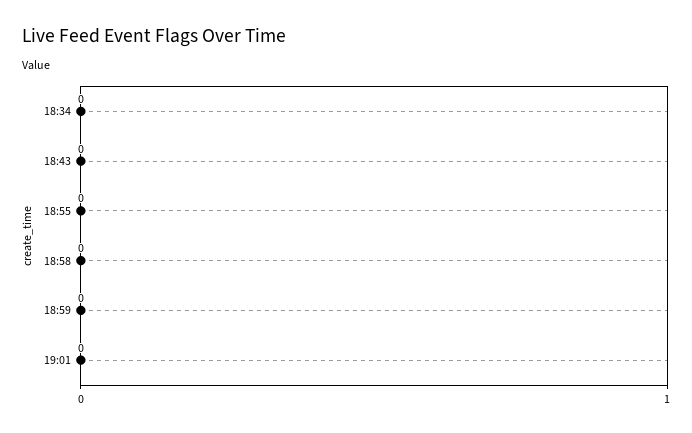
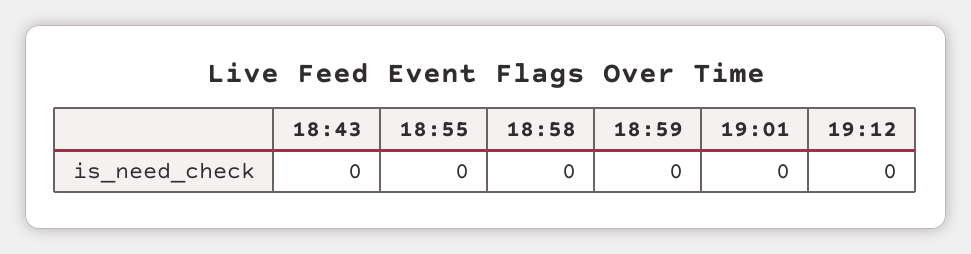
18:34: 0 -> none
19:12: none -> 0

